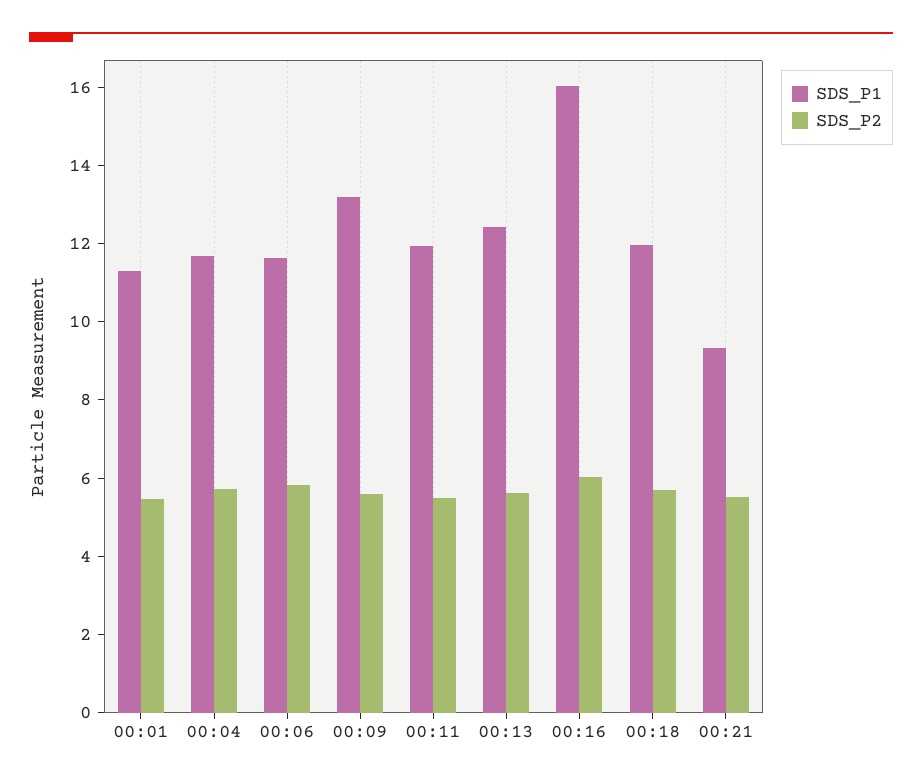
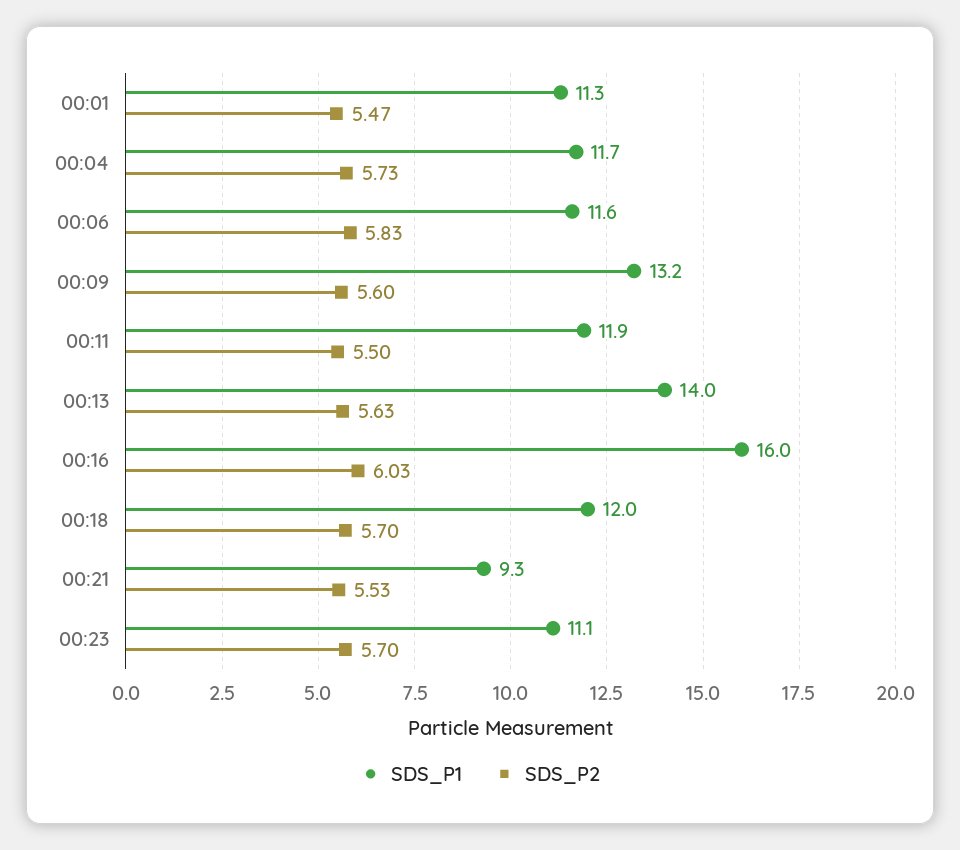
SDS_P1, 00:13: 12.5 -> 14
SDS_P1, 00:23: none -> 11.1
SDS_P2, 00:23: none -> 5.7

